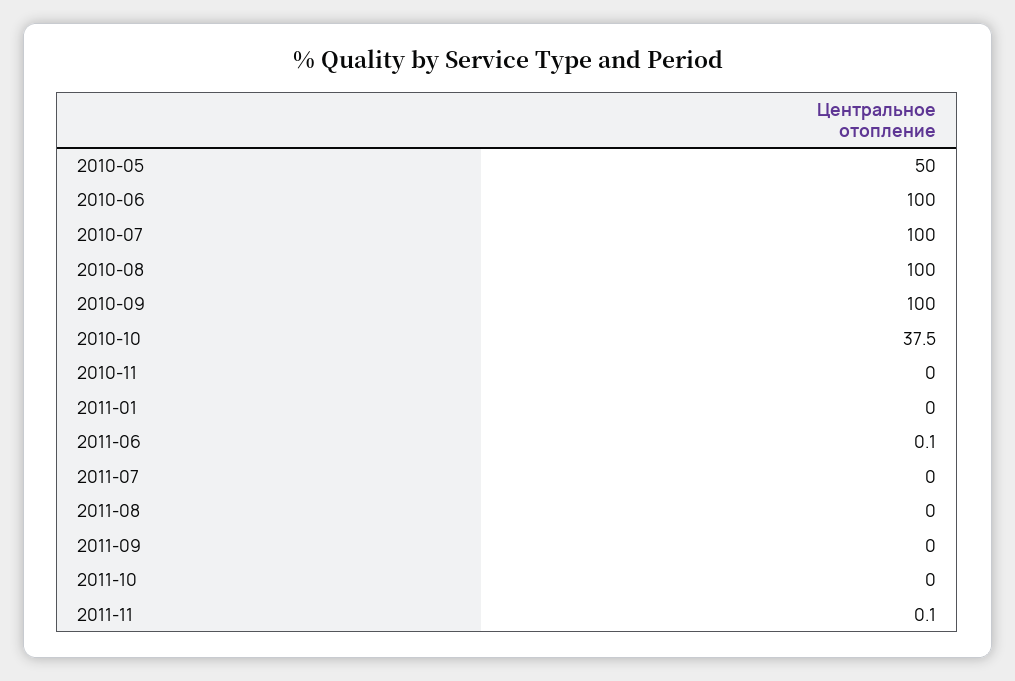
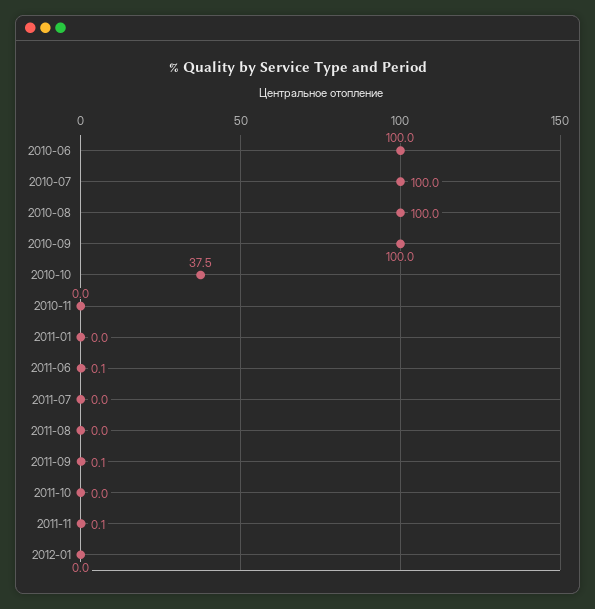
2010-05: 50 -> none
2011-09: 0 -> 0.1
2012-01: none -> 0

